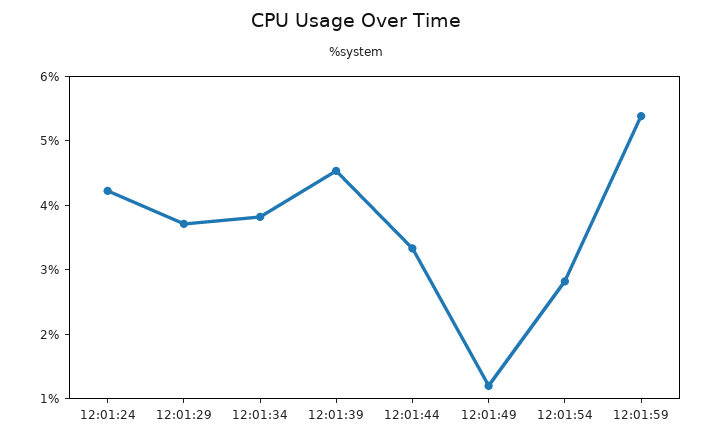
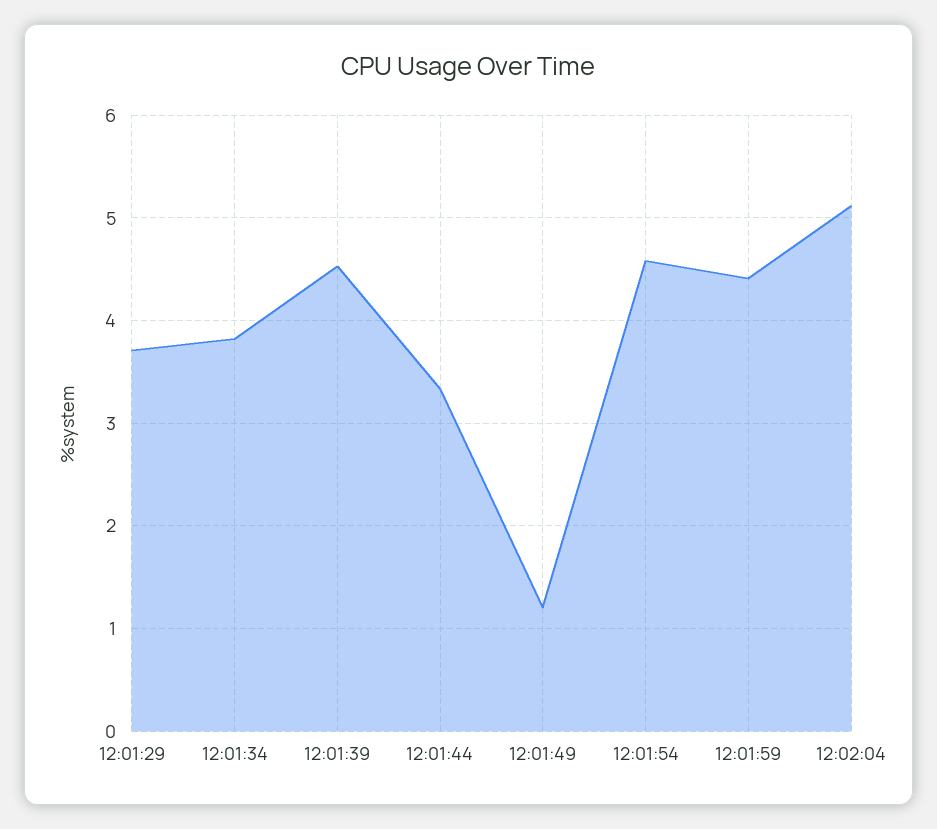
12:01:24: 4.2 -> none
12:01:54: 2.8 -> 4.6
12:01:59: 5.4 -> 4.4
12:02:04: none -> 5.1

